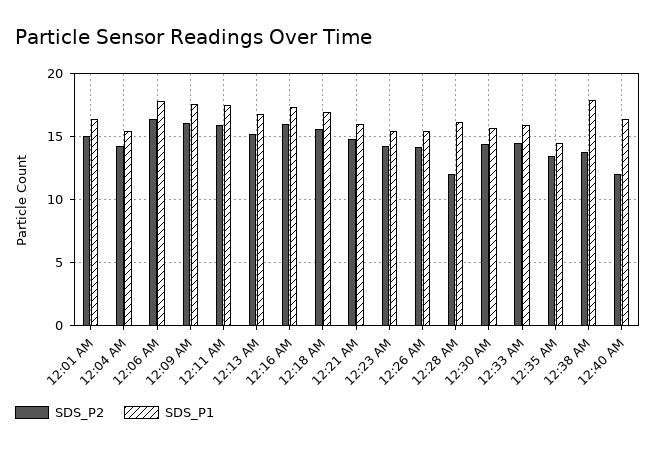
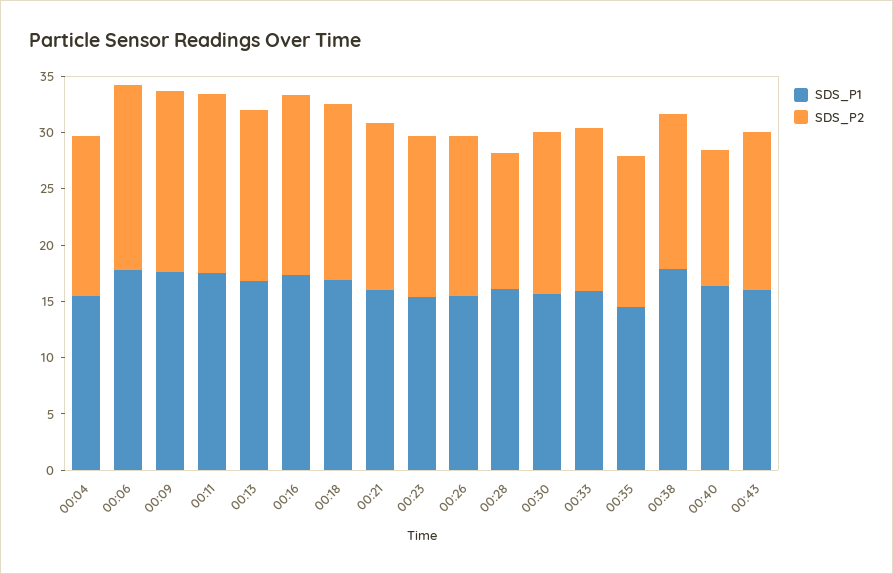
SDS_P2, 12:01 AM: 15 -> none
SDS_P1, 12:01 AM: 16.5 -> none
SDS_P1, 00:43: none -> 16
SDS_P2, 00:43: none -> 14

